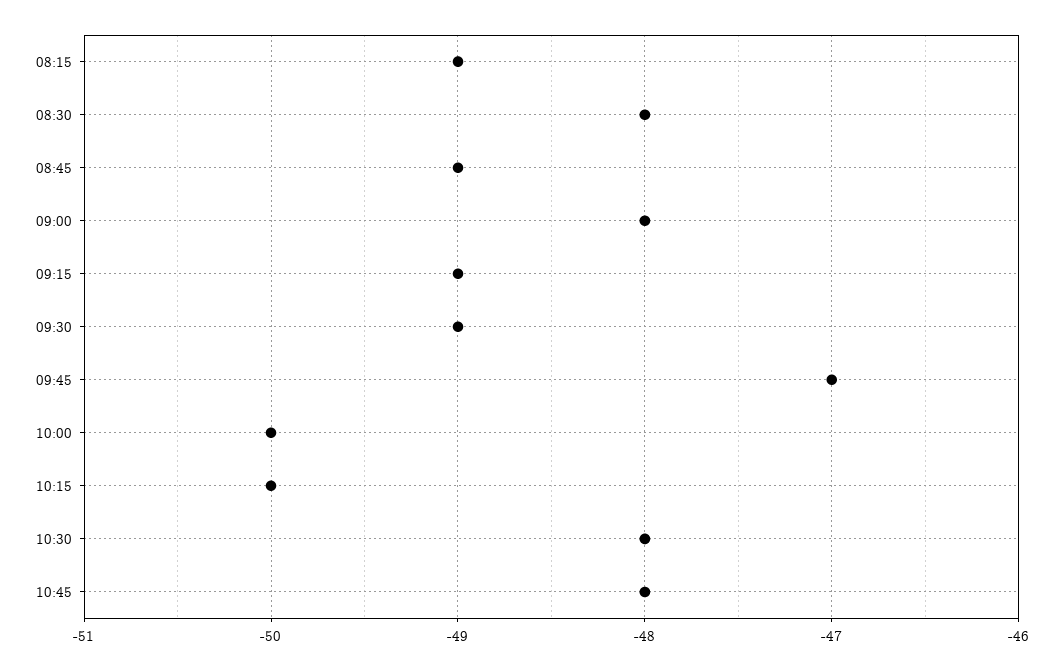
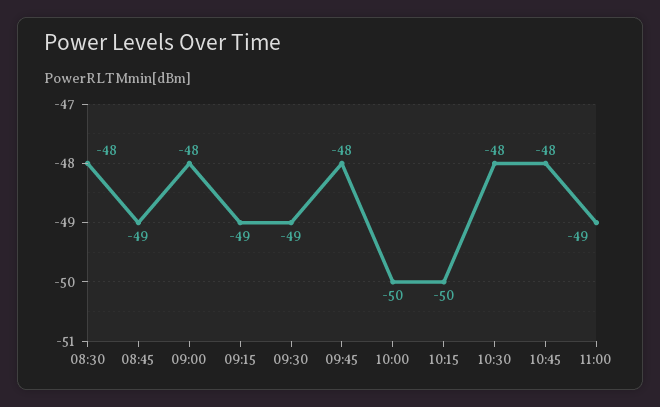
08:15: -49 -> none
09:45: -47 -> -48
11:00: none -> -49

